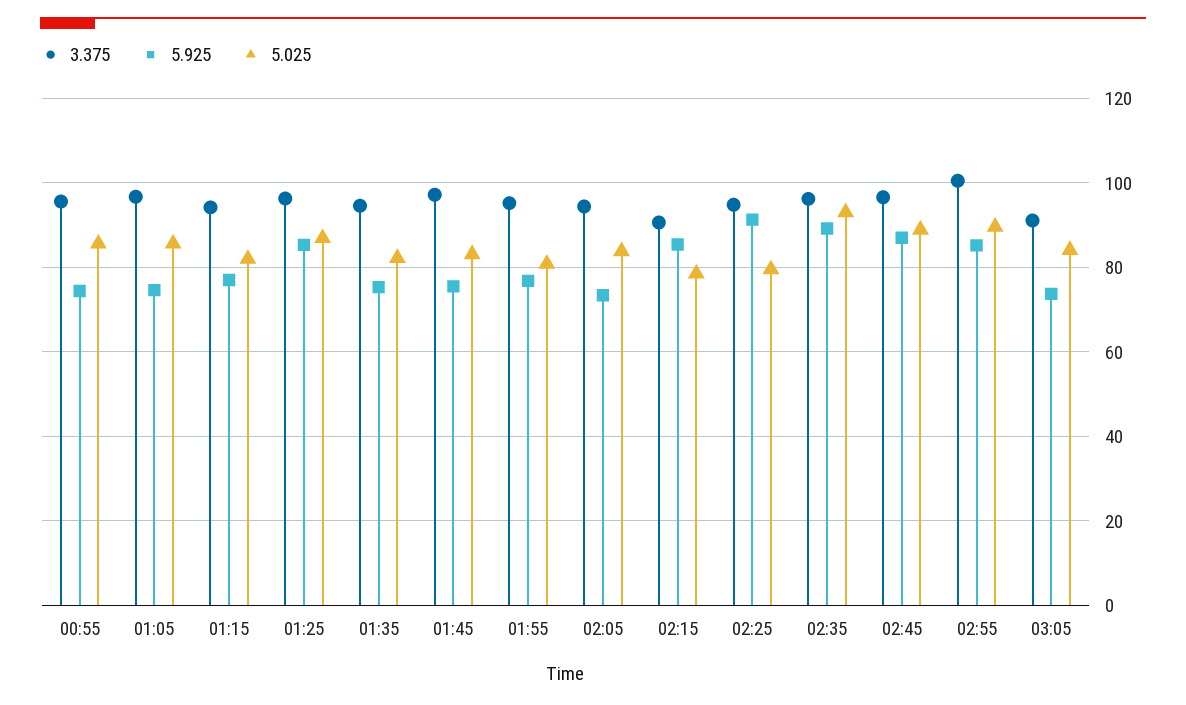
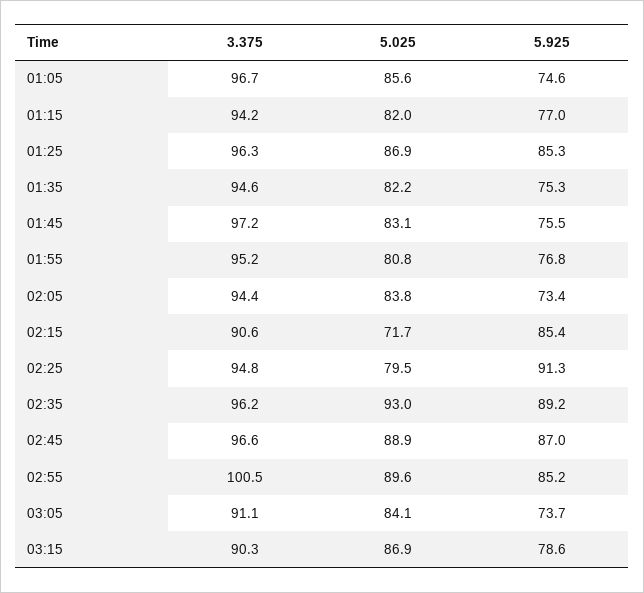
3.375, 00:55: 96 -> none
5.925, 00:55: 74 -> none
5.025, 00:55: 86 -> none
5.025, 02:15: 78 -> 71.7
3.375, 03:15: none -> 90.3
5.025, 03:15: none -> 86.9
5.925, 03:15: none -> 78.6

